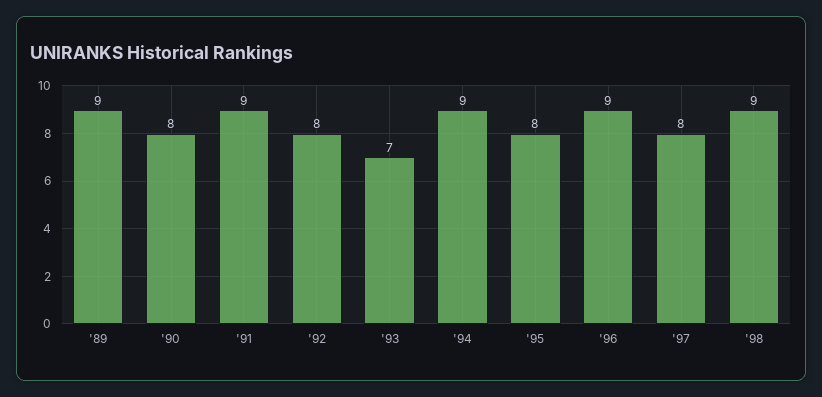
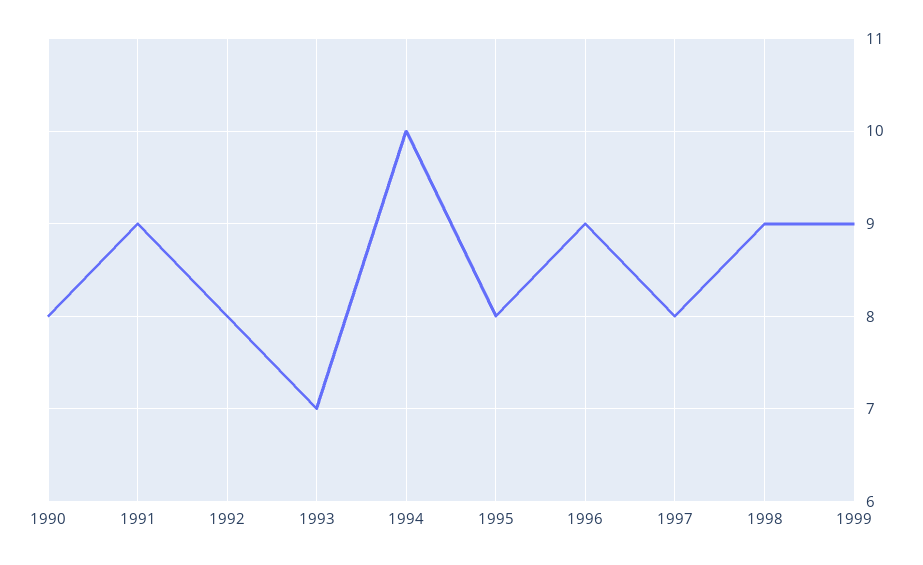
'89: 9 -> none
'94: 9 -> 10
1999: none -> 9

